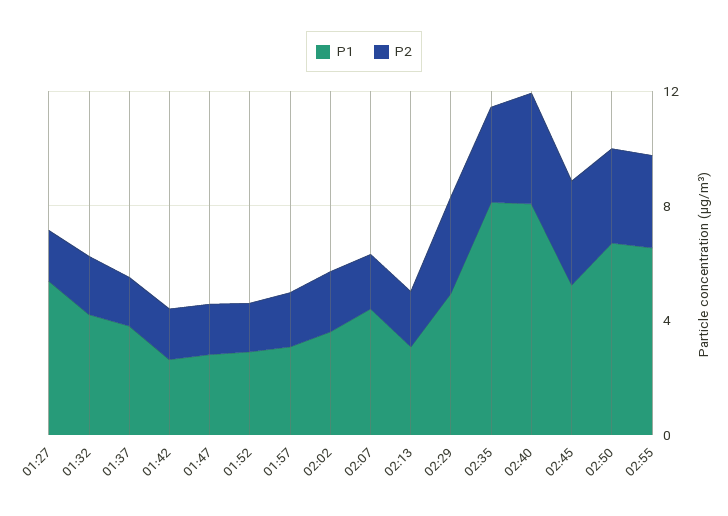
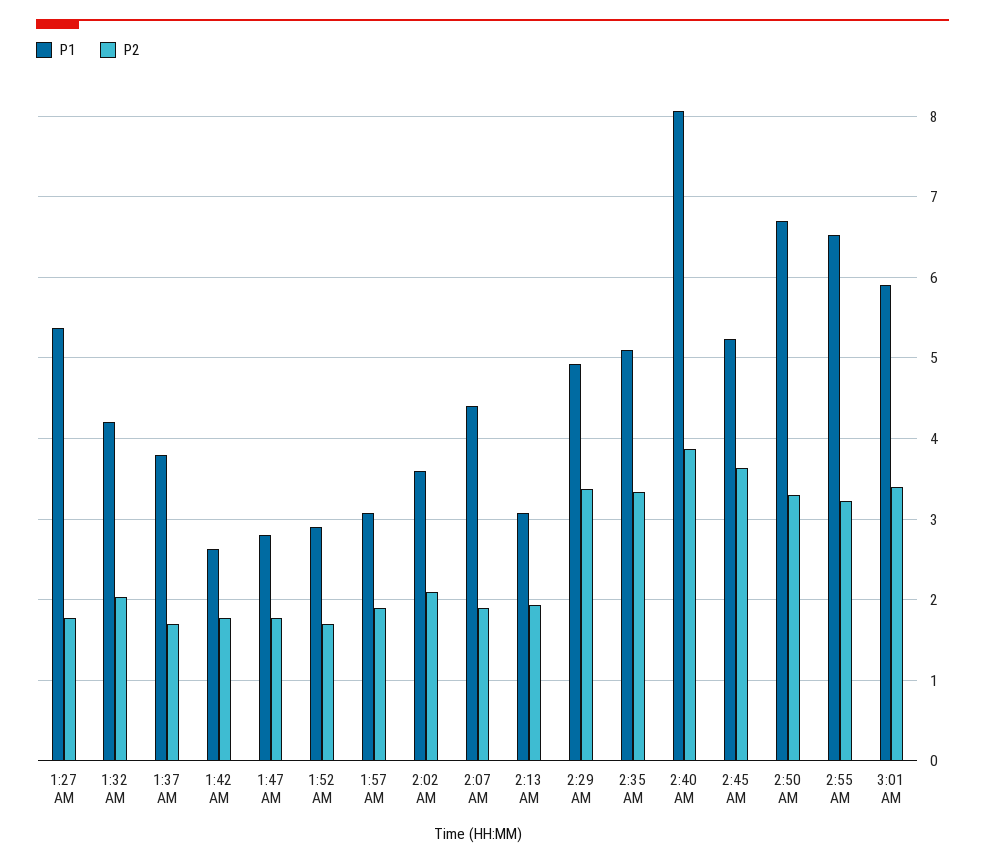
P1, 02:35: 8 -> 5.1
P1, 3:01 AM: none -> 5.9
P2, 3:01 AM: none -> 3.4

